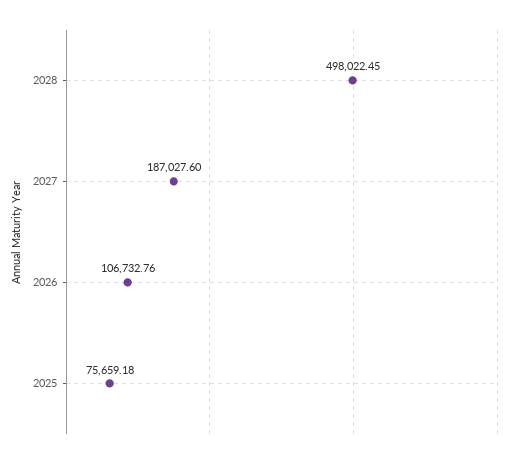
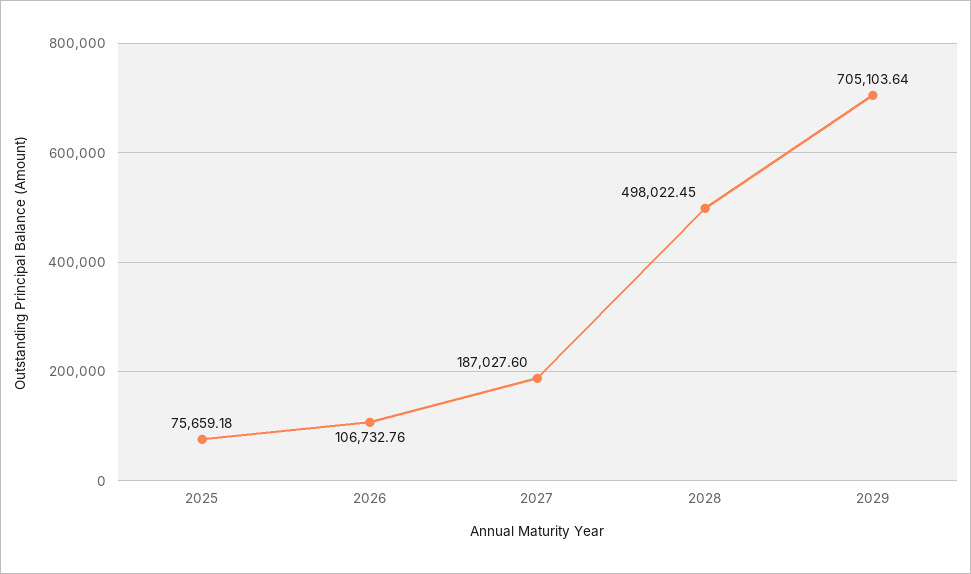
2029: none -> 705103.64

